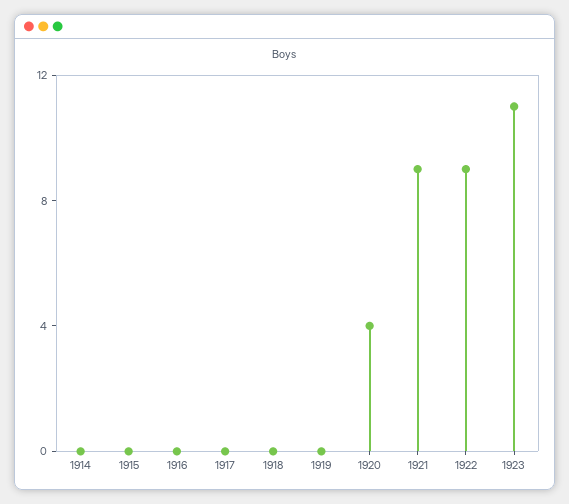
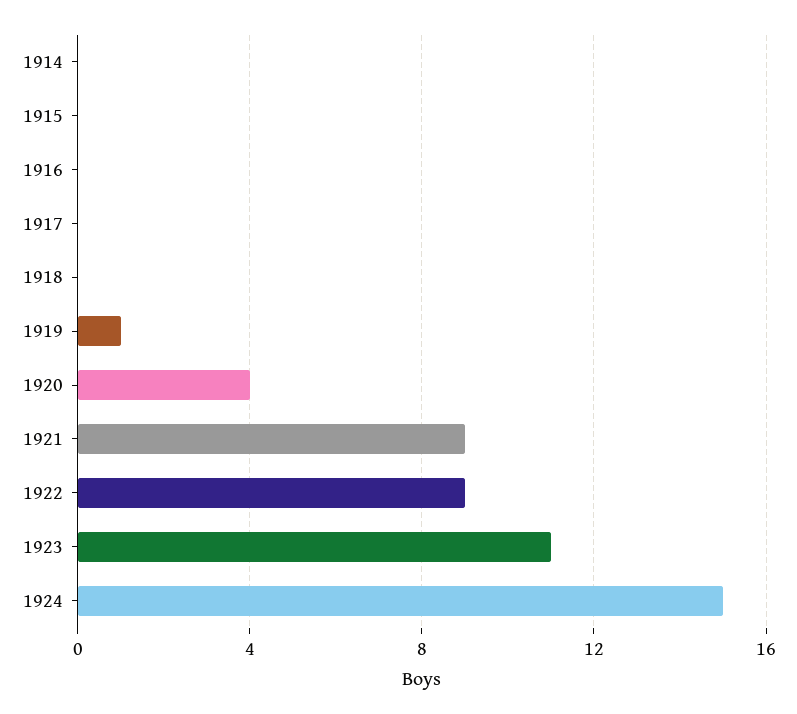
1919: 0 -> 1
1924: none -> 15

